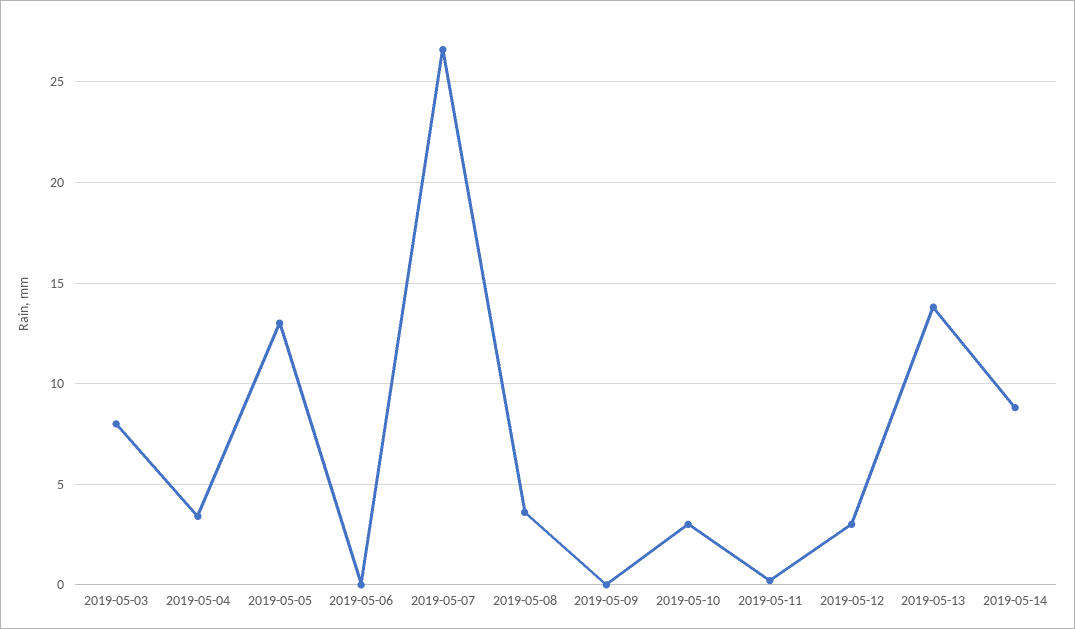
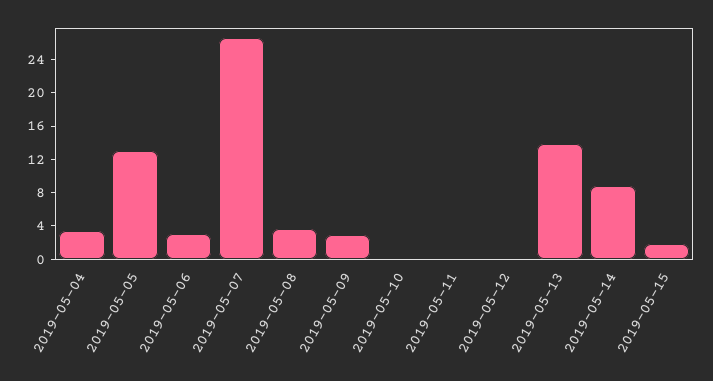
2019-05-03: 8 -> none
2019-05-06: 0 -> 3
2019-05-09: 0 -> 3
2019-05-10: 3 -> 0
2019-05-12: 3 -> 0
2019-05-15: none -> 2

